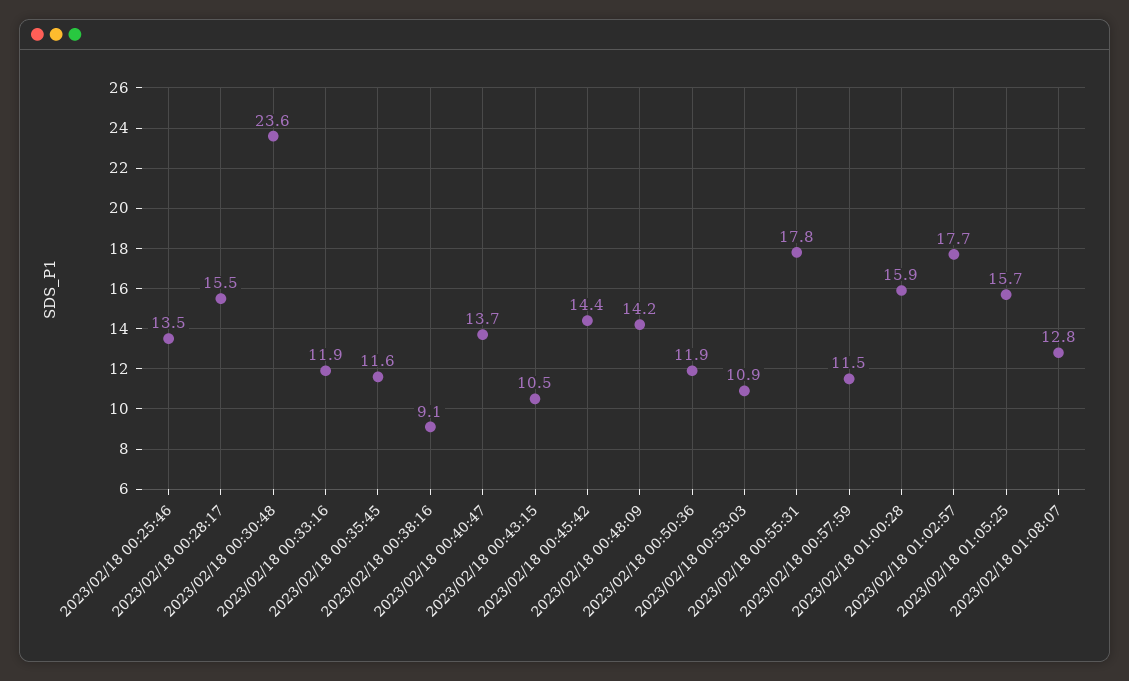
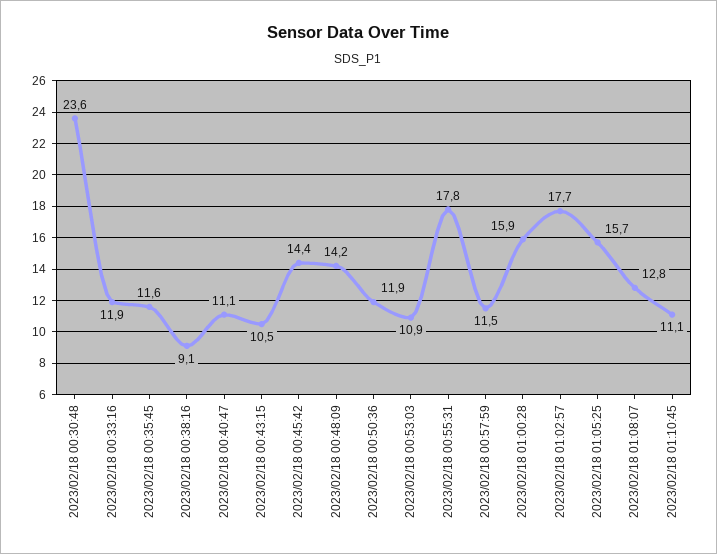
2023/02/18 00:25:46: 13.5 -> none
2023/02/18 00:28:17: 15.5 -> none
2023/02/18 00:40:47: 13.7 -> 11.1
2023/02/18 01:10:45: none -> 11.1

